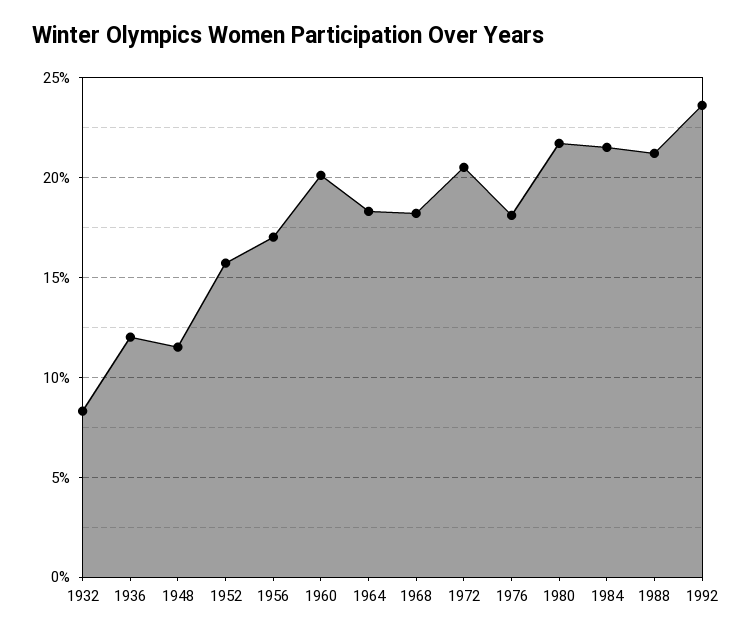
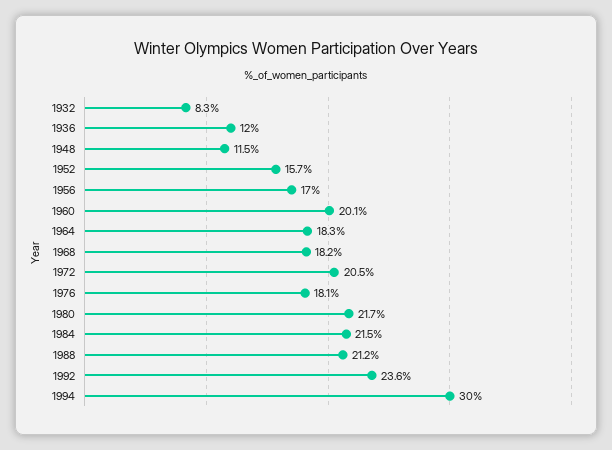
1994: none -> 30

